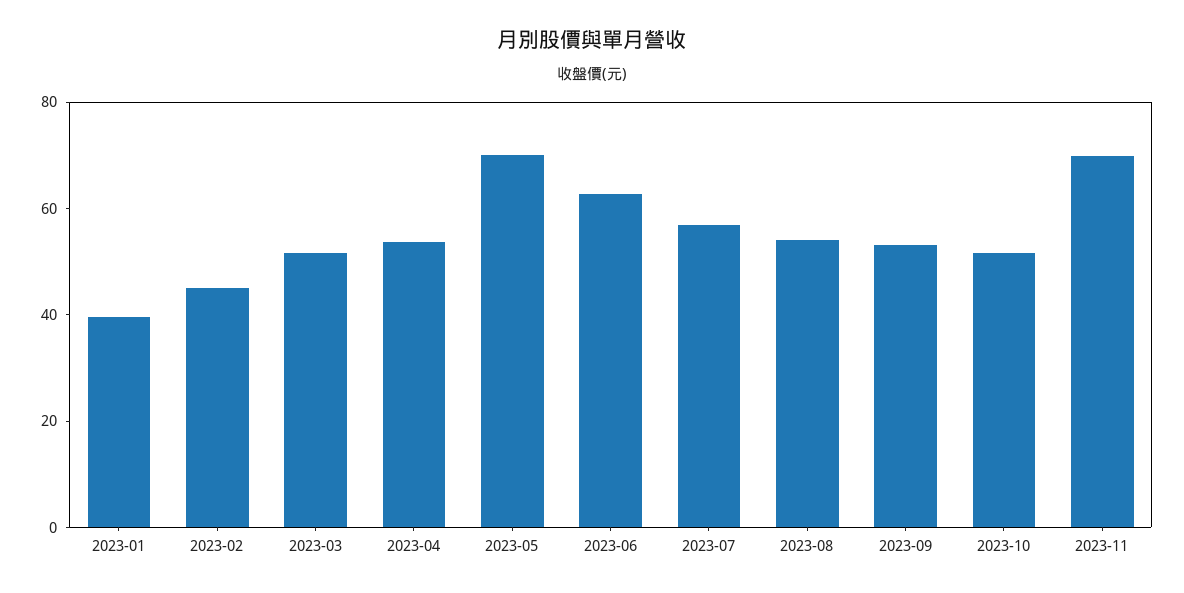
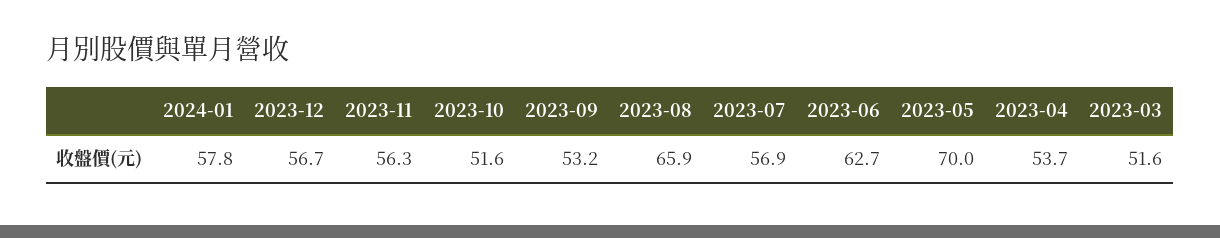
2023-01: 40 -> none
2023-02: 45 -> none
2023-08: 55 -> 65.9
2023-11: 70 -> 56.3
2024-01: none -> 57.8
2023-12: none -> 56.7

